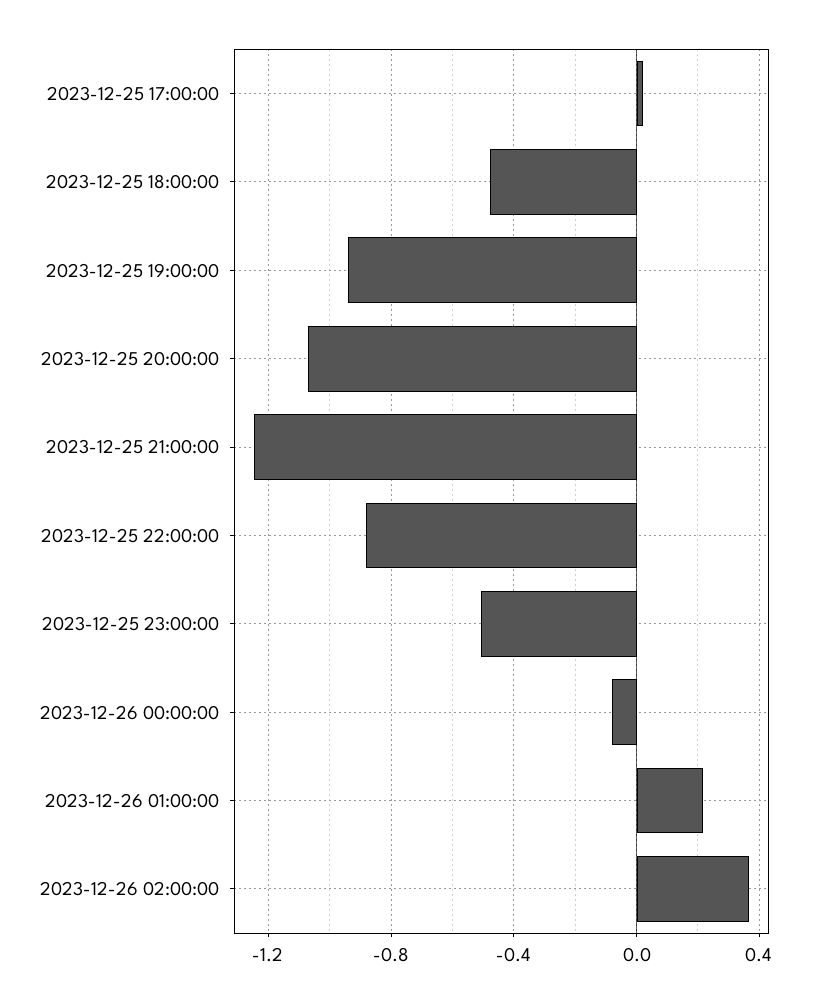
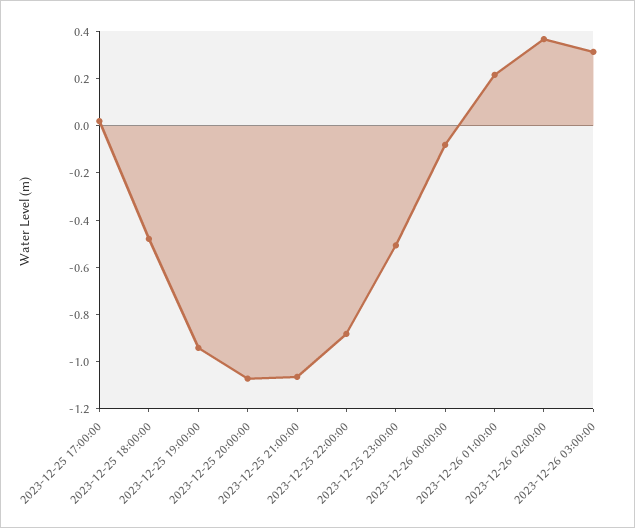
2023-12-25 21:00:00: -1.25 -> -1.05
2023-12-26 03:00:00: none -> 0.3

